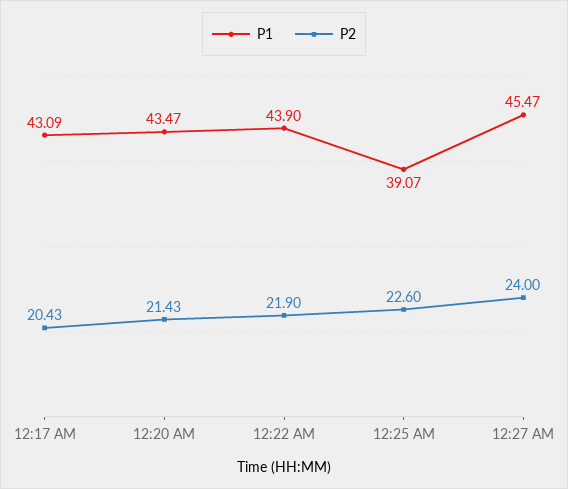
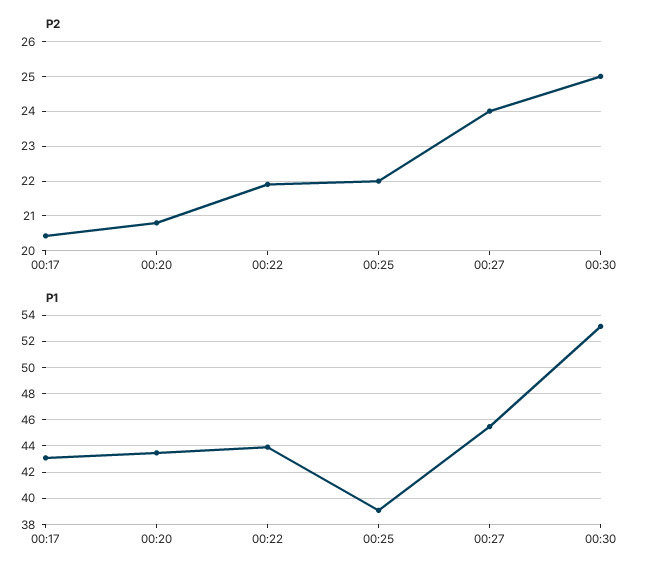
P2, 12:20 AM: 21.43 -> 20.8
P2, 12:25 AM: 22.6 -> 22
P2, 00:30: none -> 25
P1, 00:30: none -> 53

